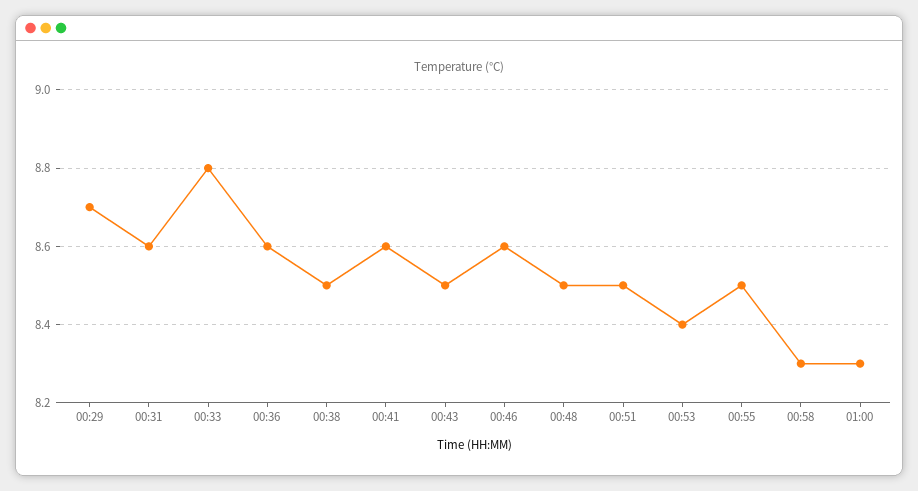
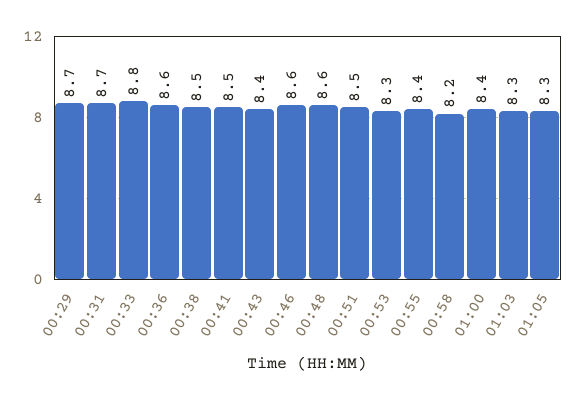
00:31: 8.6 -> 8.7
00:41: 8.6 -> 8.5
00:43: 8.5 -> 8.4
00:48: 8.5 -> 8.6
00:53: 8.4 -> 8.3
00:55: 8.5 -> 8.4
00:58: 8.3 -> 8.2
01:00: 8.3 -> 8.4
01:03: none -> 8.3
01:05: none -> 8.3

